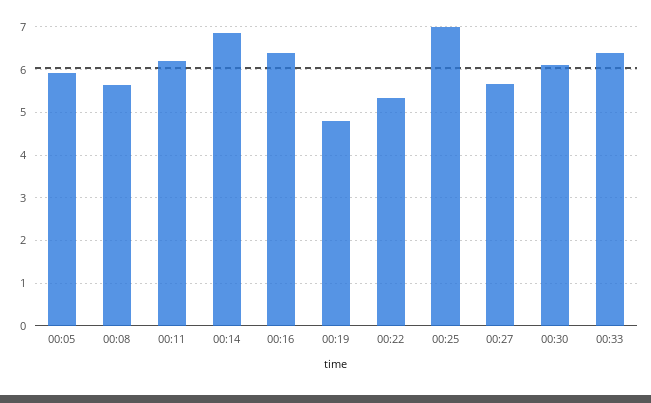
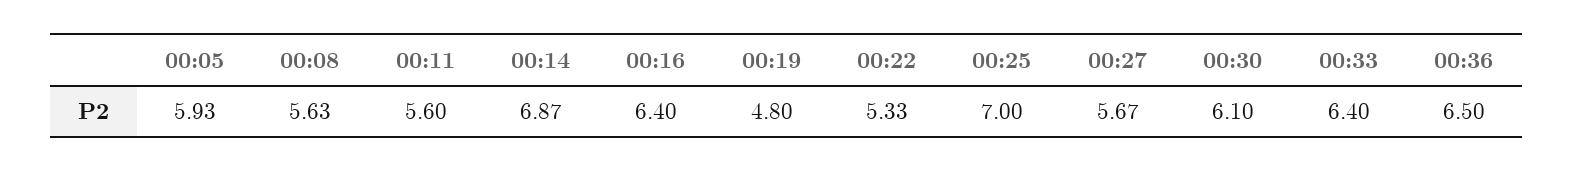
00:11: 6.2 -> 5.6
00:36: none -> 6.5

